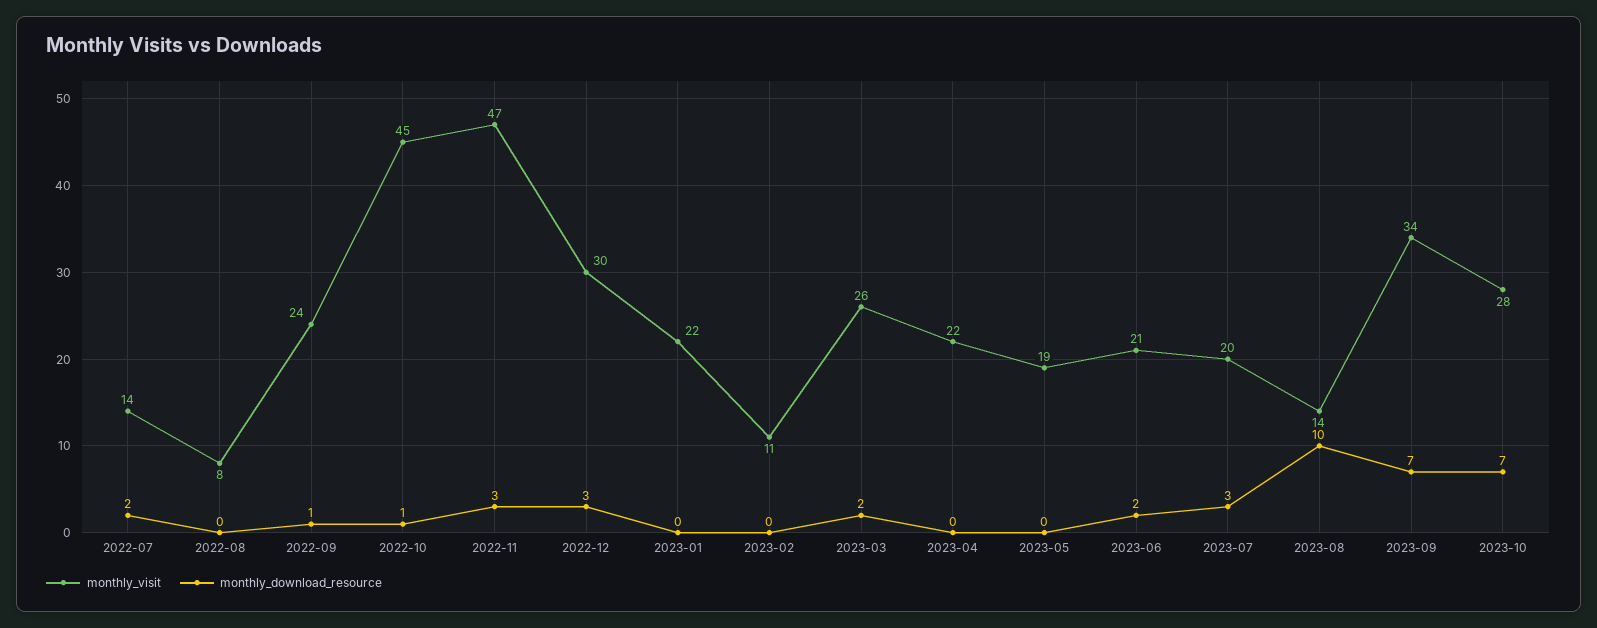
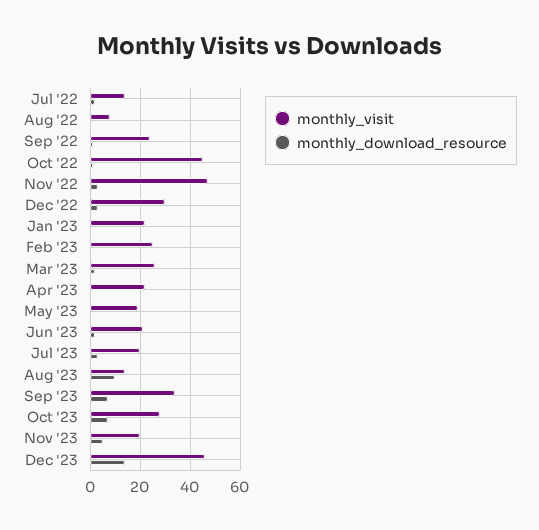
monthly_visit, 2023-02: 11 -> 25
monthly_visit, Nov '23: none -> 20
monthly_download_resource, Nov '23: none -> 5
monthly_visit, Dec '23: none -> 45
monthly_download_resource, Dec '23: none -> 15

